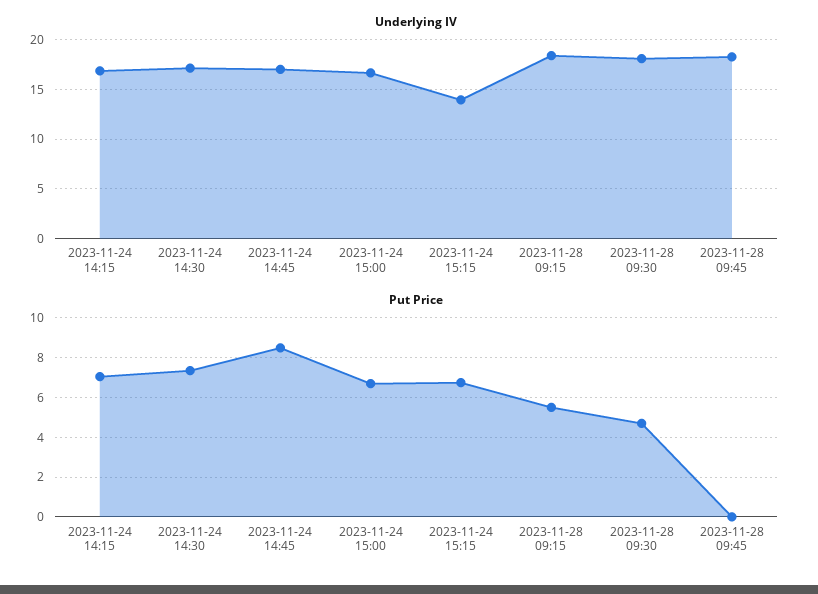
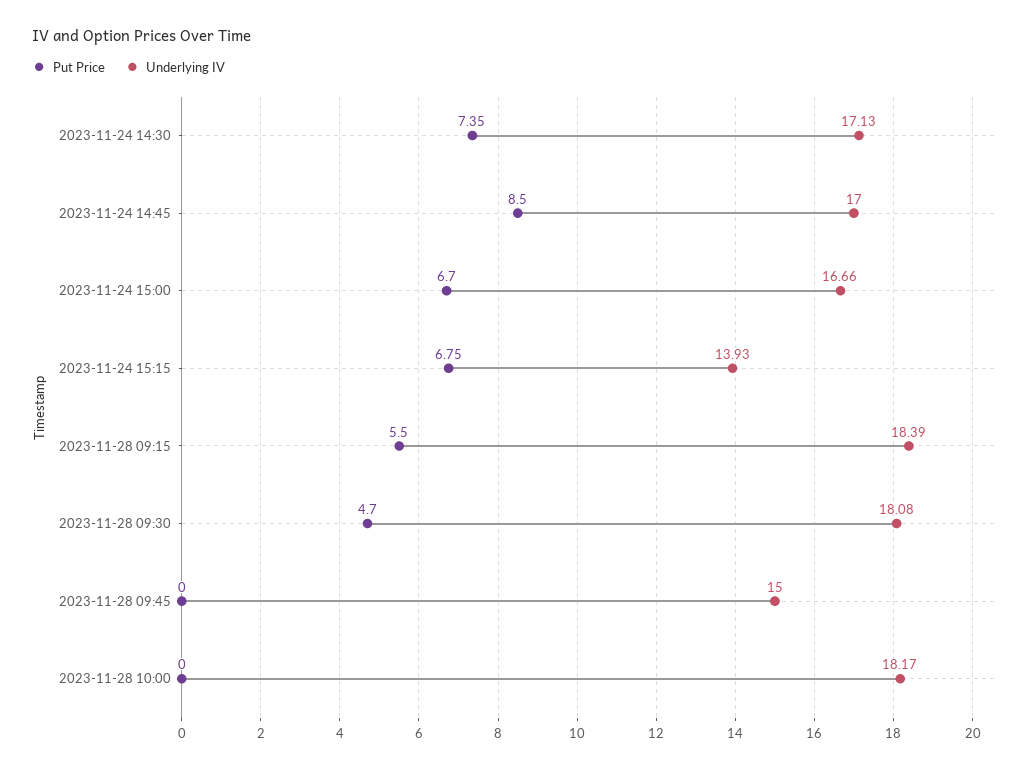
Underlying IV, 2023-11-24 14:15: 17 -> none
Underlying IV, 2023-11-28 09:45: 18 -> 15
Put Price, 2023-11-24 14:15: 7 -> none
Put Price, 2023-11-28 10:00: none -> 0
Underlying IV, 2023-11-28 10:00: none -> 18.17

